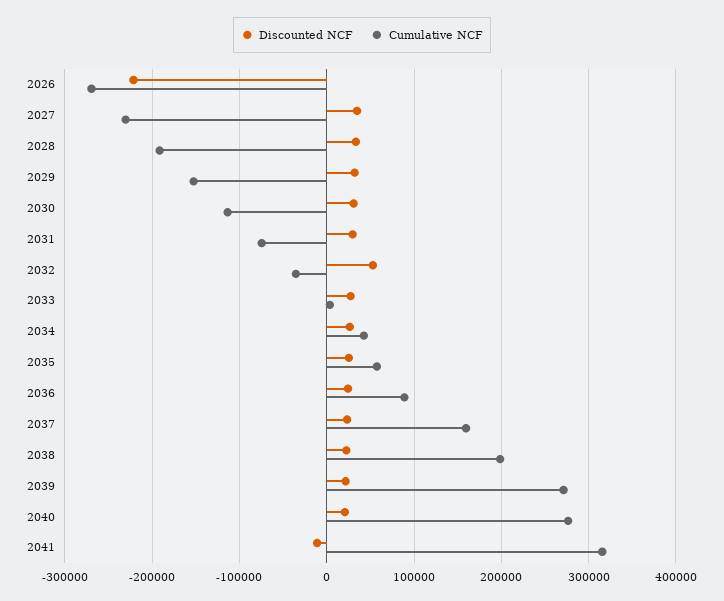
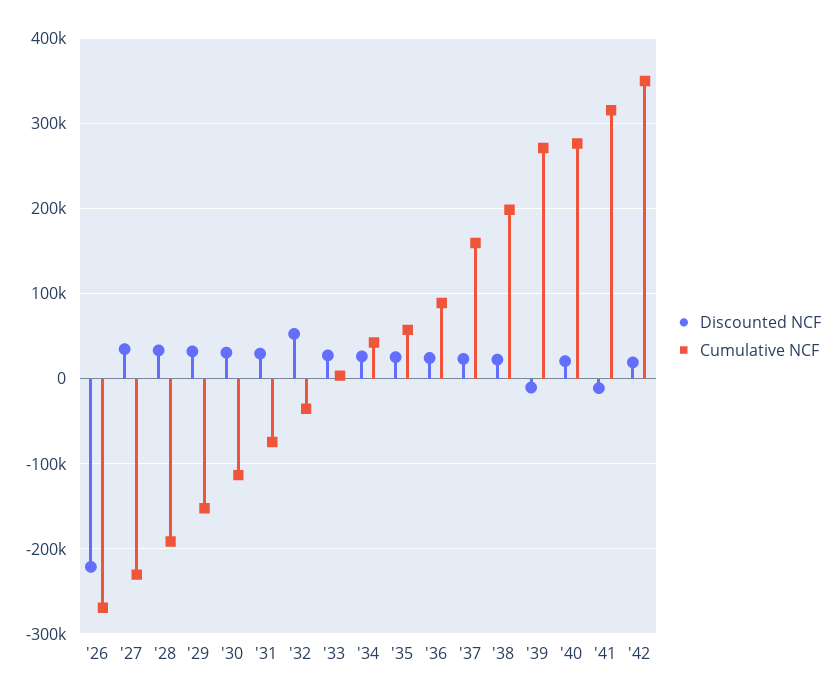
Discounted NCF, 2039: 20000 -> -10000
Discounted NCF, '42: none -> 20000
Cumulative NCF, '42: none -> 350000

